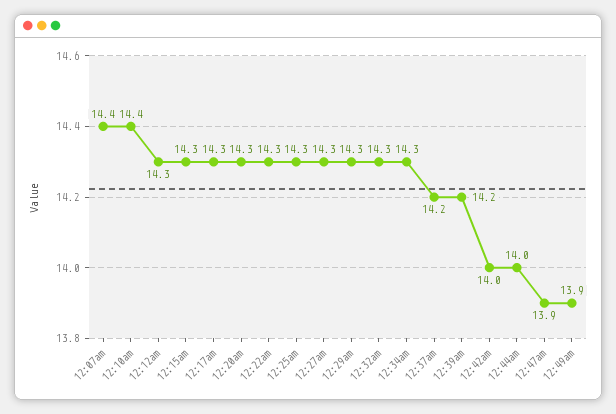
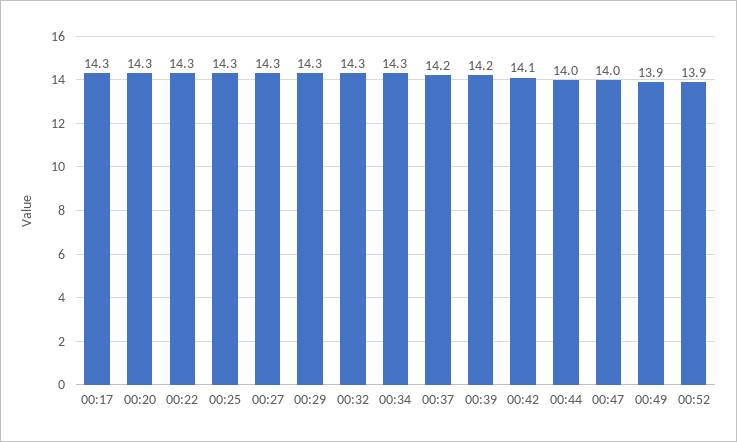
12:07am: 14.4 -> none
12:10am: 14.4 -> none
12:12am: 14.3 -> none
12:15am: 14.3 -> none
12:42am: 14 -> 14.1
12:47am: 13.9 -> 14
00:52: none -> 13.9

